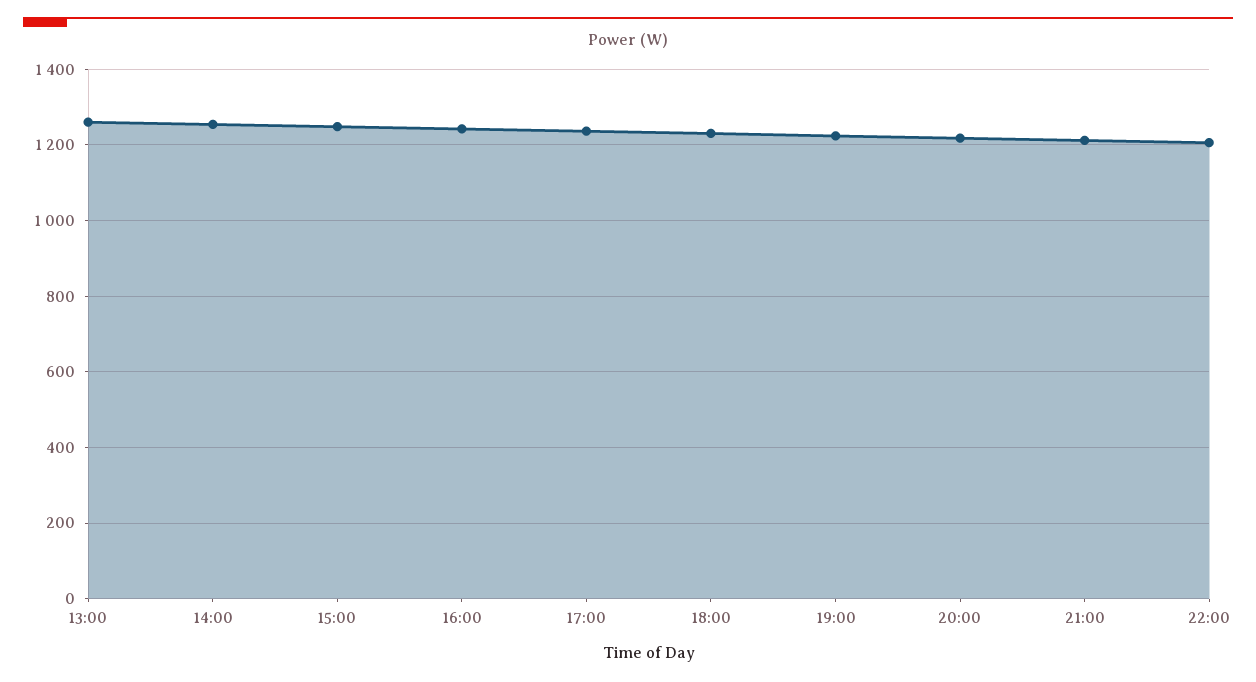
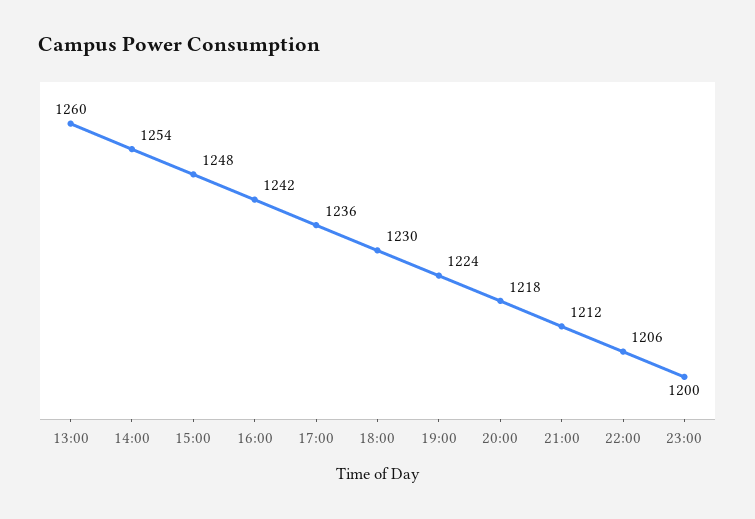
23:00: none -> 1200

